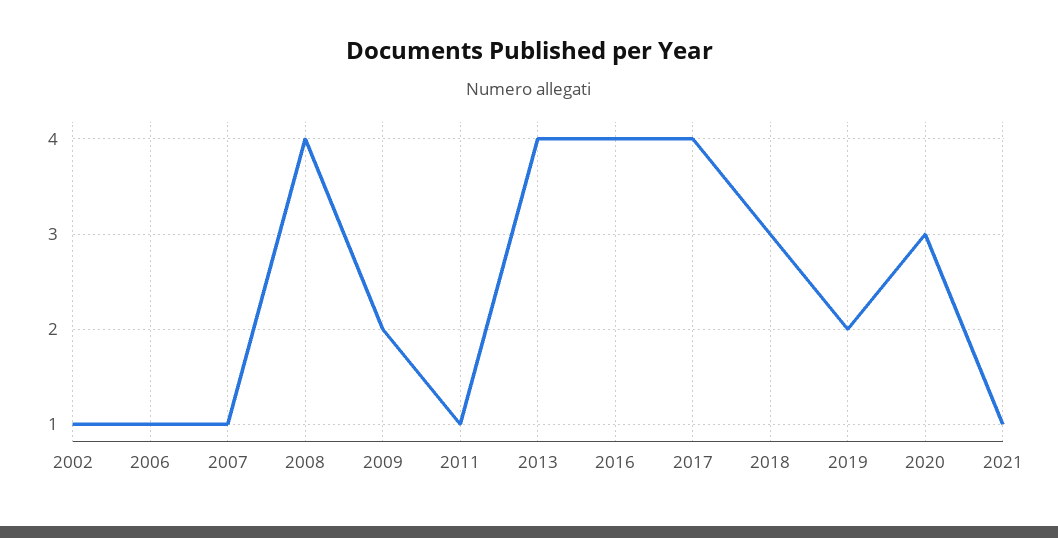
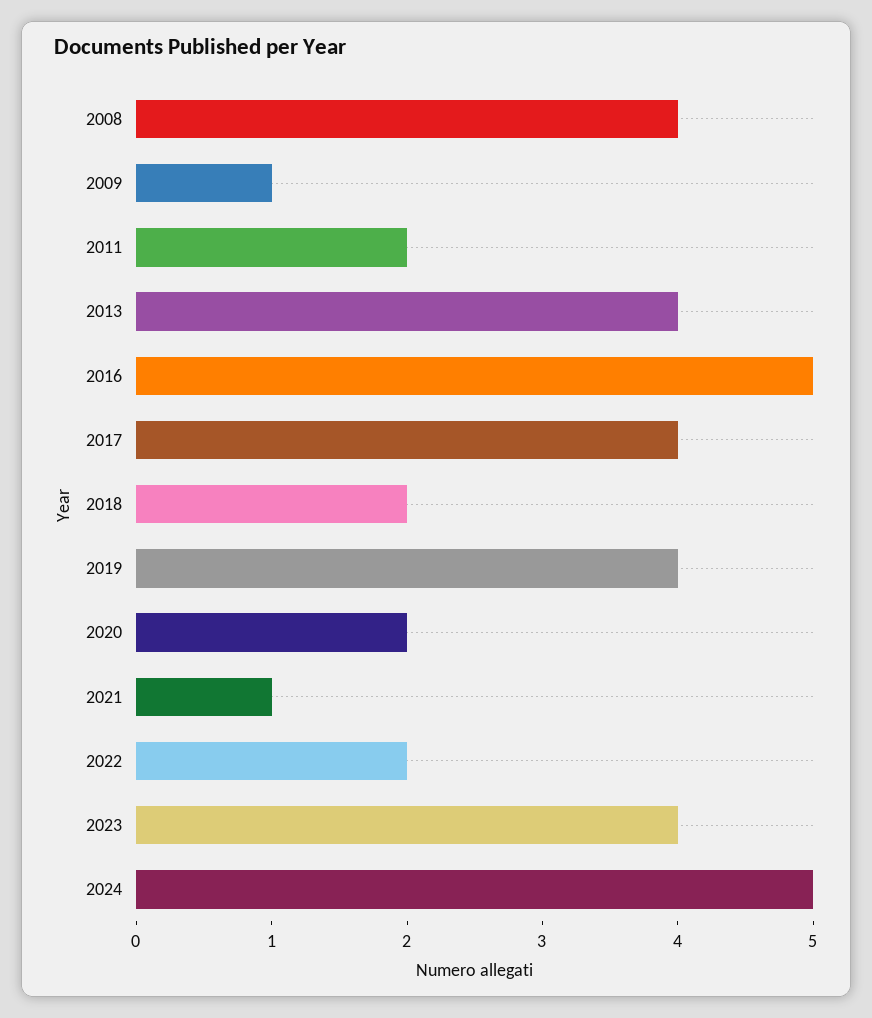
2002: 1 -> none
2006: 1 -> none
2007: 1 -> none
2009: 2 -> 1
2011: 1 -> 2
2016: 4 -> 5
2018: 3 -> 2
2019: 2 -> 4
2020: 3 -> 2
2022: none -> 2
2023: none -> 4
2024: none -> 5

